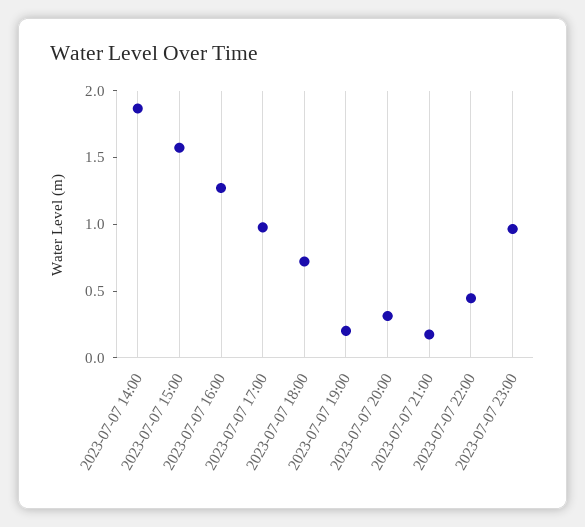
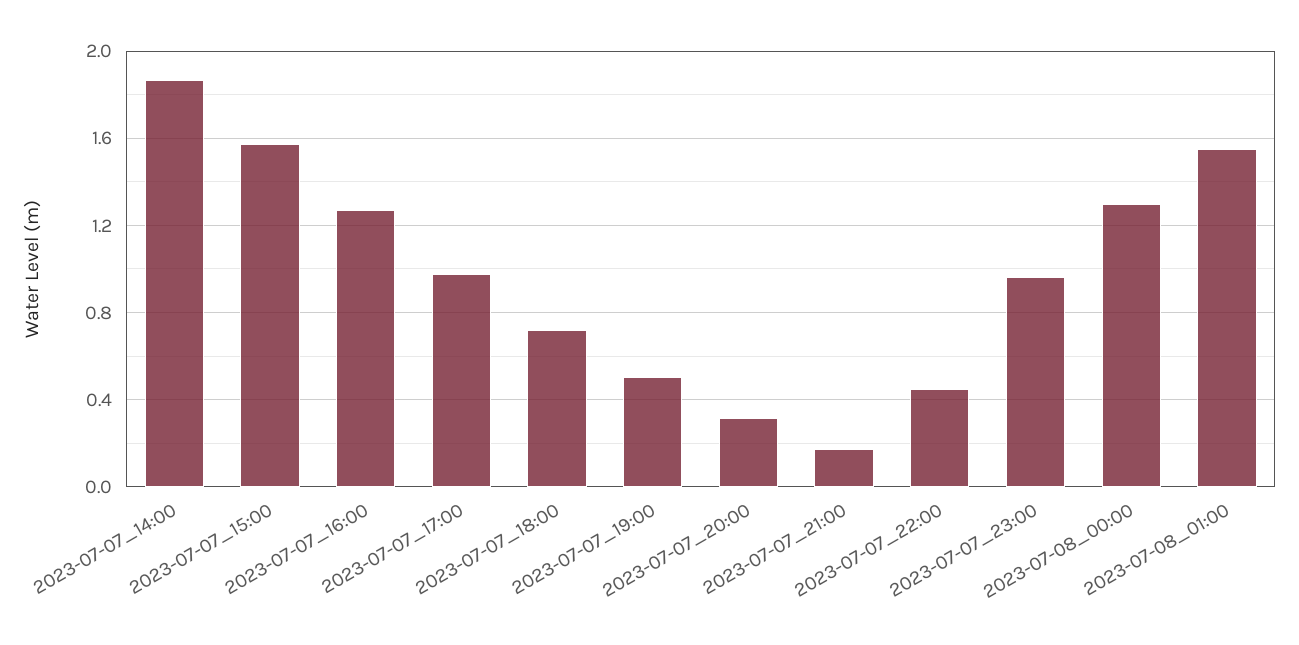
2023-07-07 19:00: 0.2 -> 0.5
2023-07-08_00:00: none -> 1.3
2023-07-08_01:00: none -> 1.55

